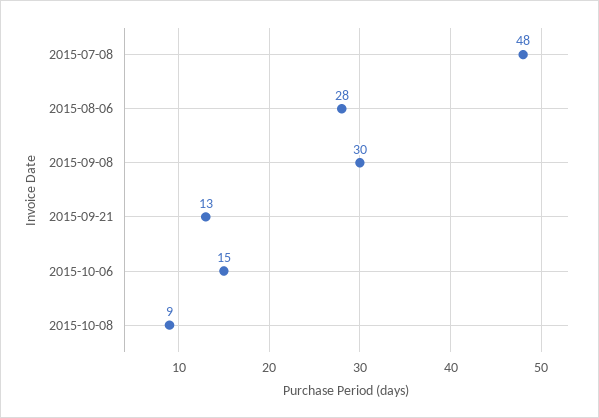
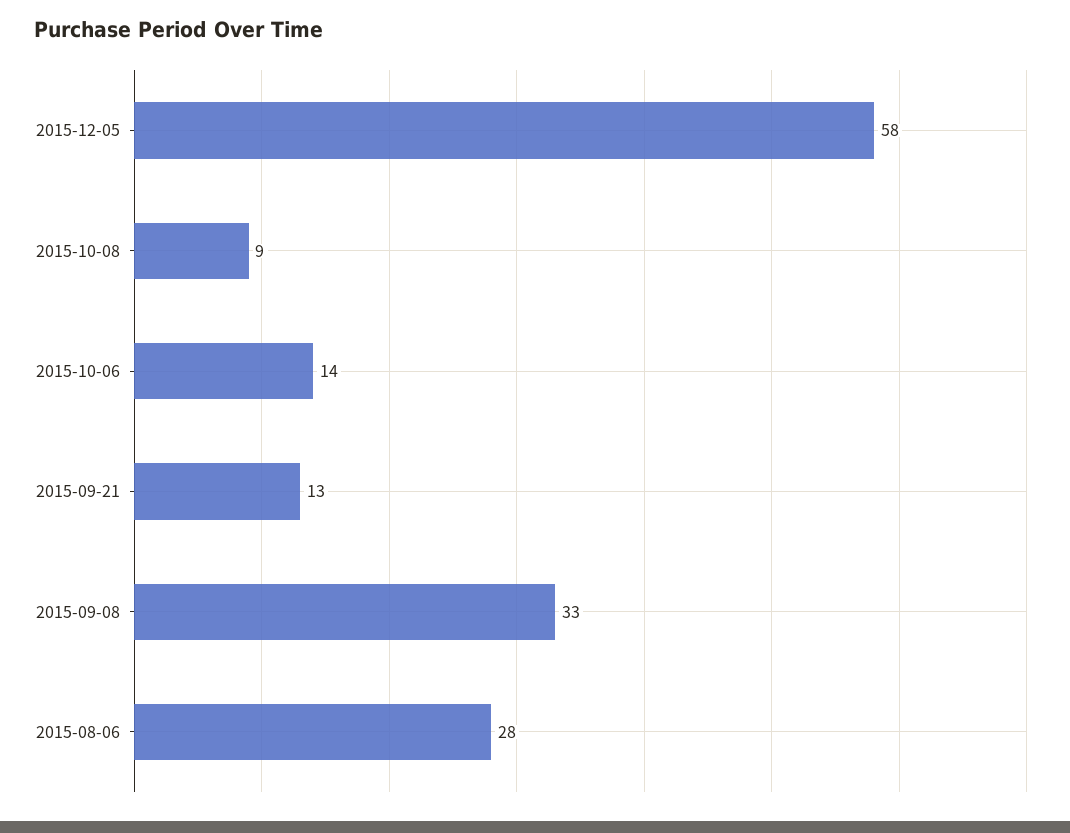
2015-07-08: 48 -> none
2015-09-08: 30 -> 33
2015-10-06: 15 -> 14
2015-12-05: none -> 58

